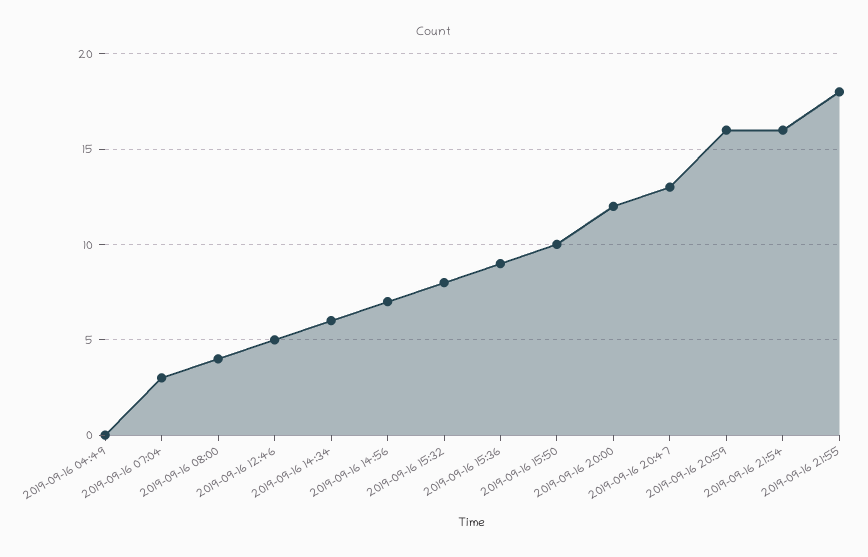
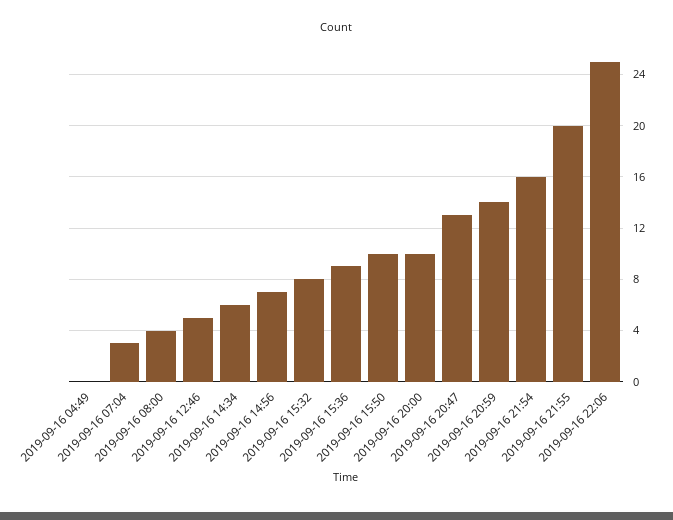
2019-09-16 20:00: 12 -> 10
2019-09-16 20:59: 16 -> 14
2019-09-16 21:55: 18 -> 20
2019-09-16 22:06: none -> 25

